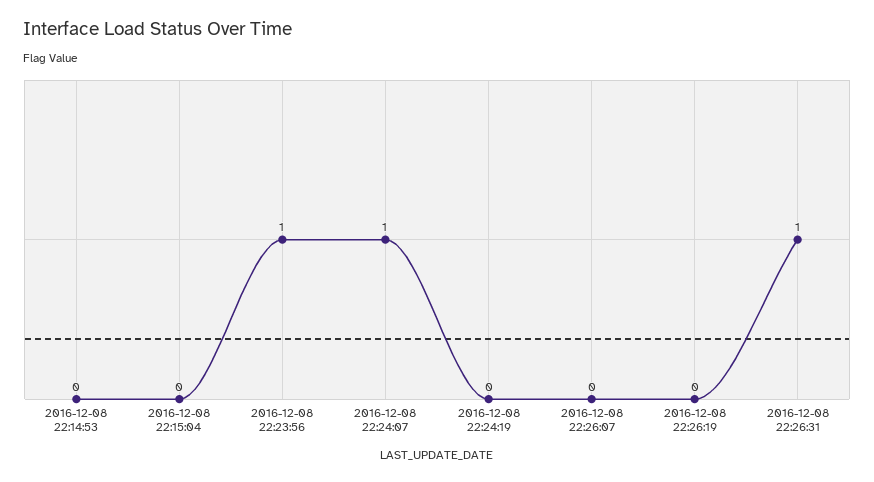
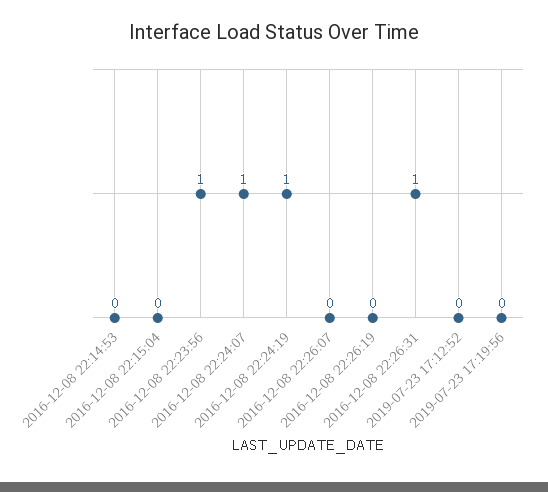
2016-12-08 22:24:19: 0 -> 1
2019-07-23 17:12:52: none -> 0
2019-07-23 17:19:56: none -> 0

